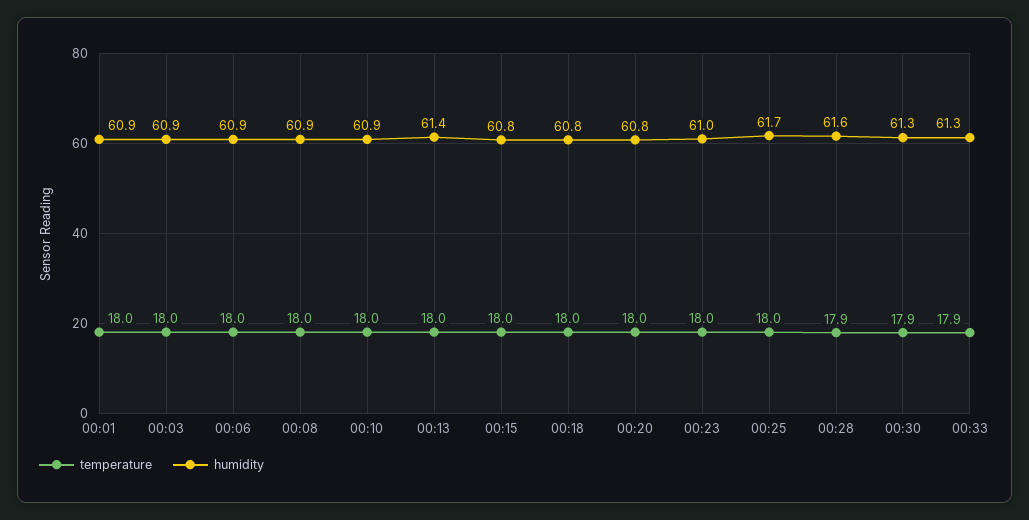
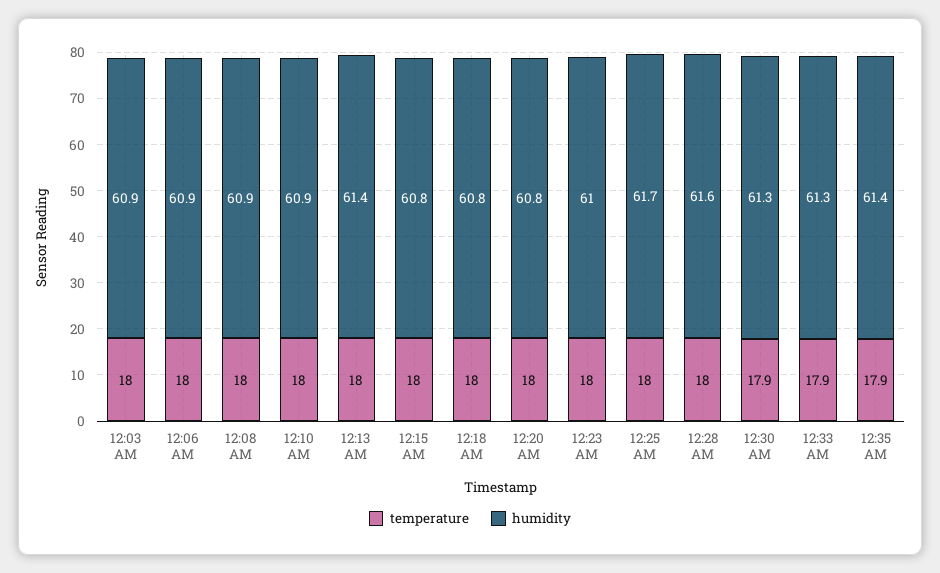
temperature, 00:01: 18 -> none
humidity, 00:01: 60.9 -> none
temperature, 00:28: 17.9 -> 18
temperature, 12:35 AM: none -> 17.9
humidity, 12:35 AM: none -> 61.4

